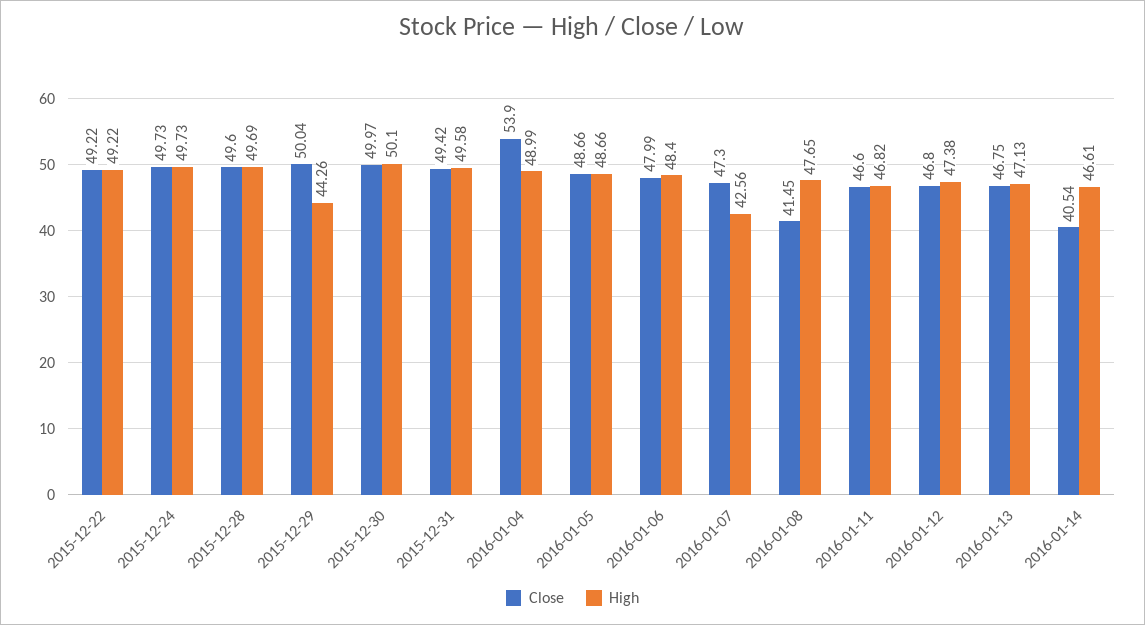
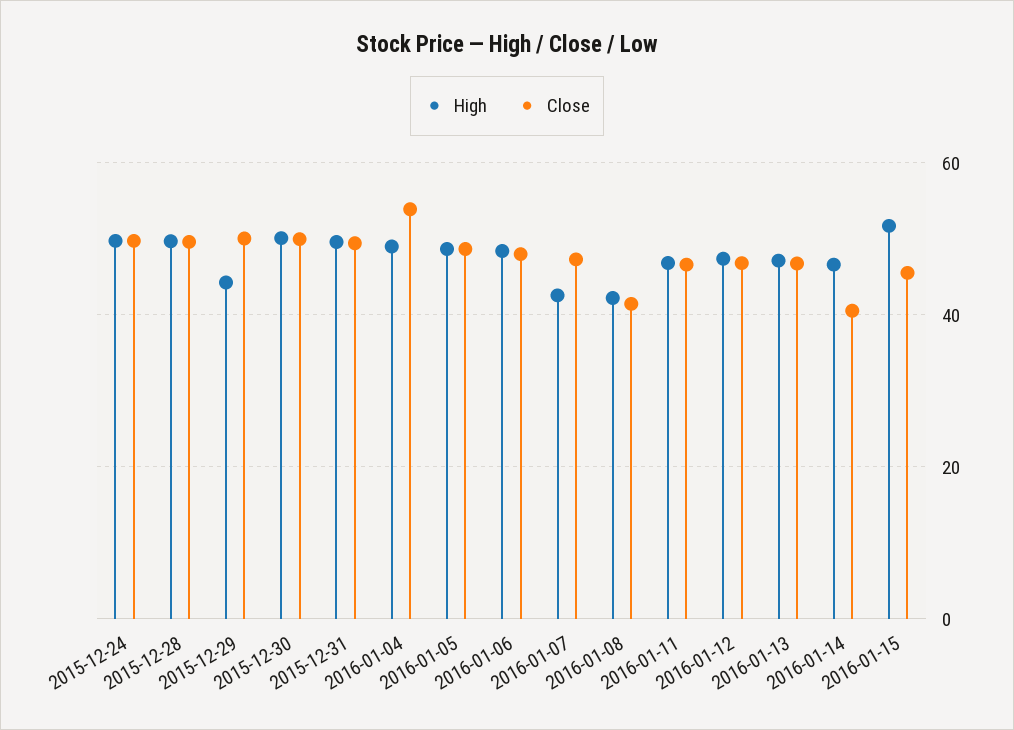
Close, 2015-12-22: 49.22 -> none
High, 2015-12-22: 49.22 -> none
High, 2016-01-08: 47.65 -> 42
High, 2016-01-15: none -> 52
Close, 2016-01-15: none -> 46

